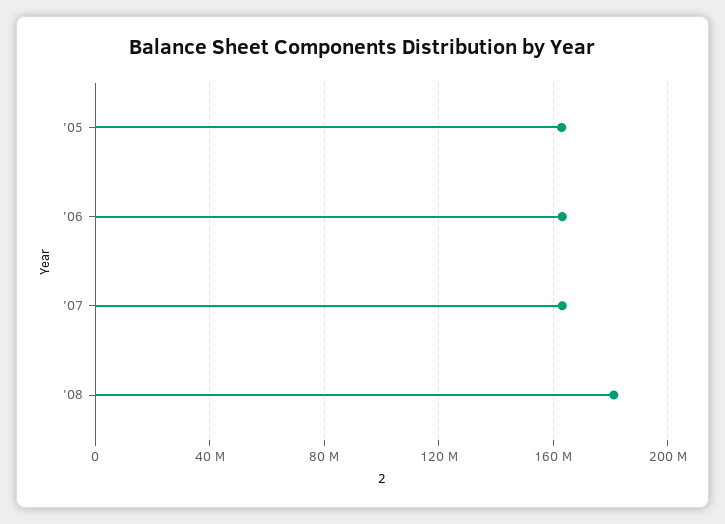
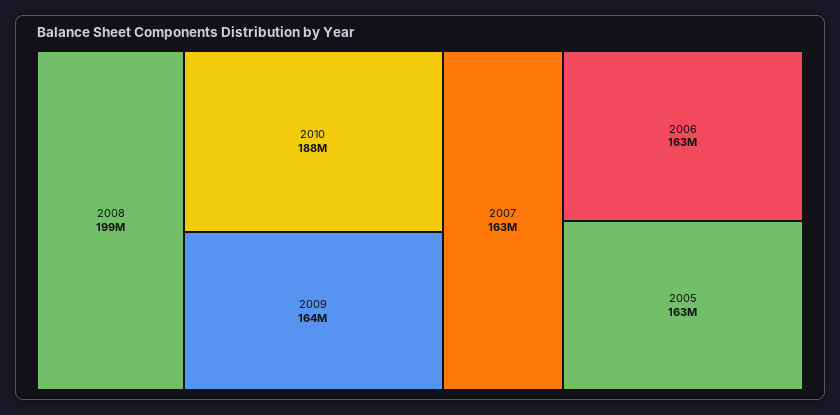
'08: 180000000 -> 199000000
2010: none -> 188000000
2009: none -> 164000000

